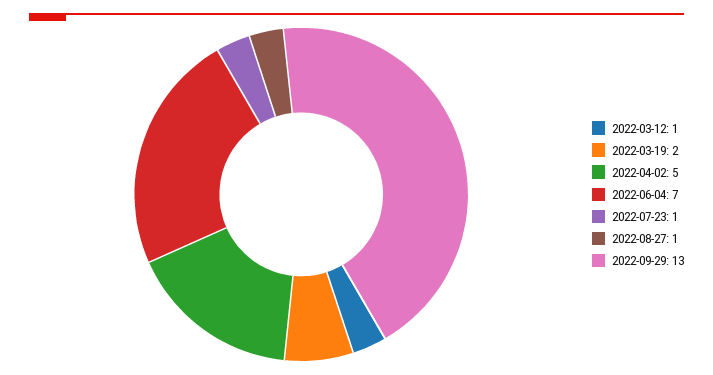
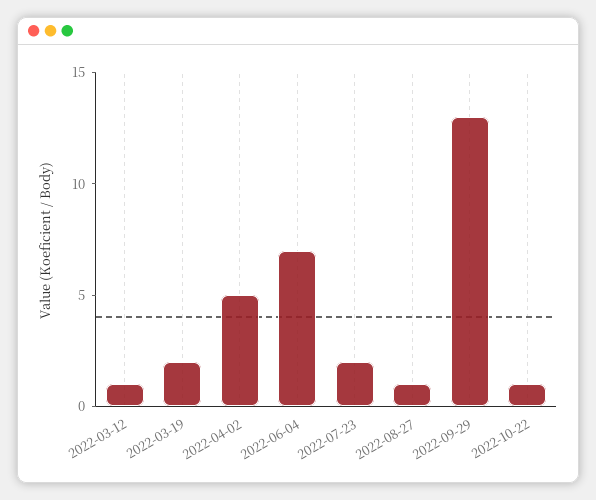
2022-07-23: 1 -> 2
2022-10-22: none -> 1

